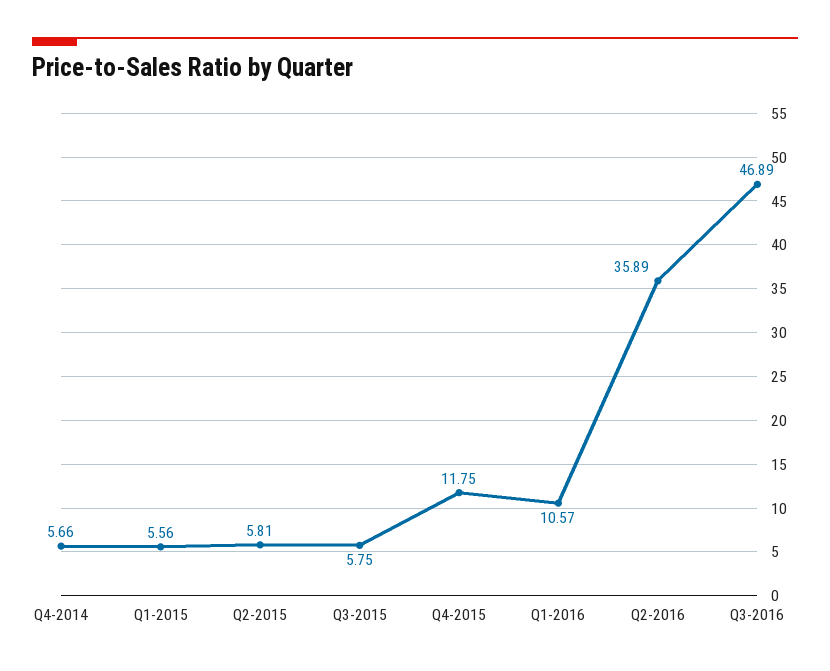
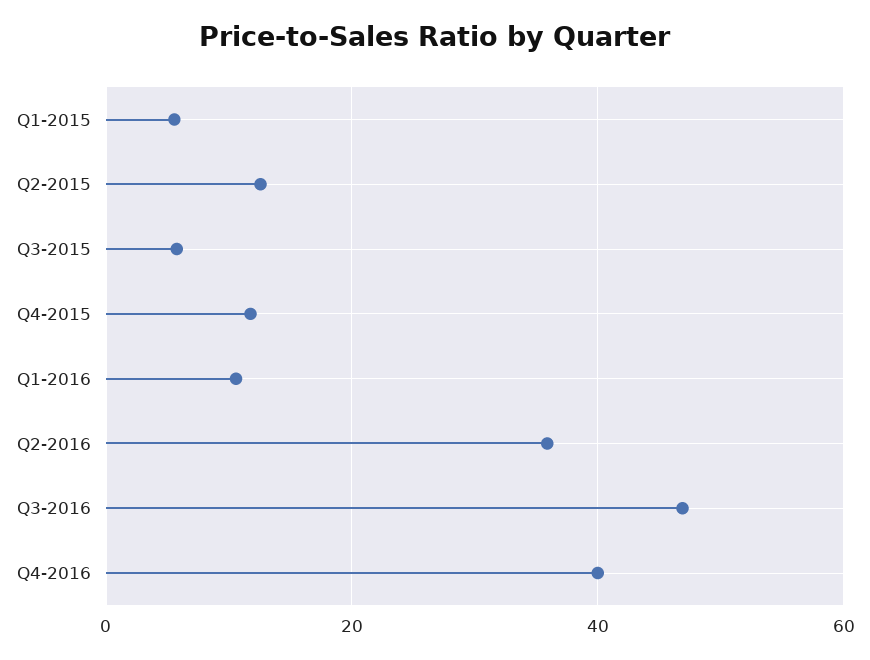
Q4-2014: 5.66 -> none
Q2-2015: 5.81 -> 12
Q4-2016: none -> 40

